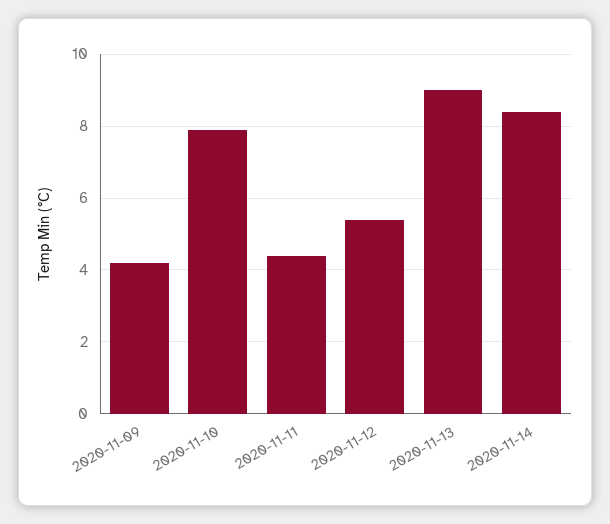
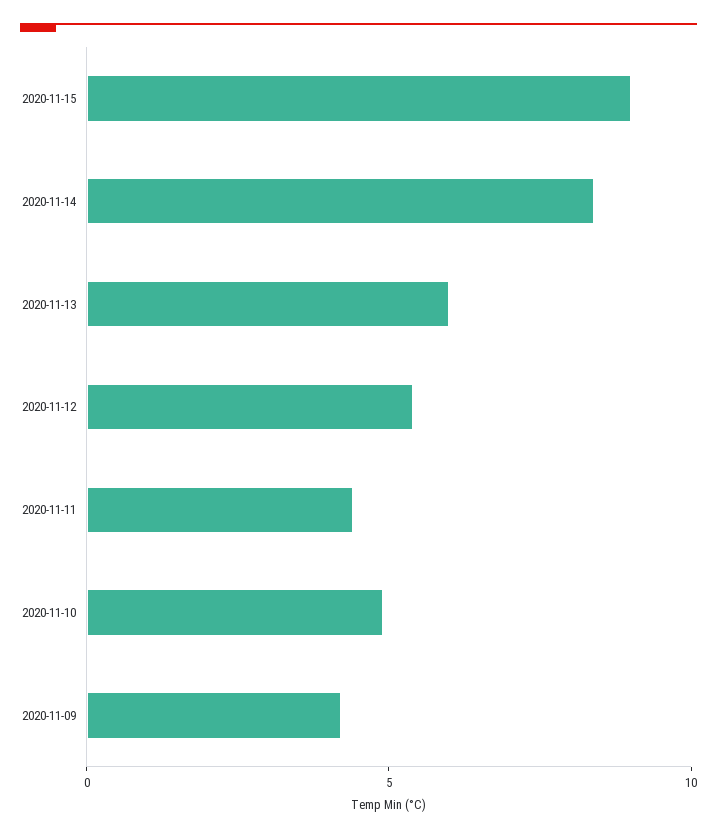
2020-11-10: 8 -> 5
2020-11-13: 9 -> 6
2020-11-15: none -> 9

